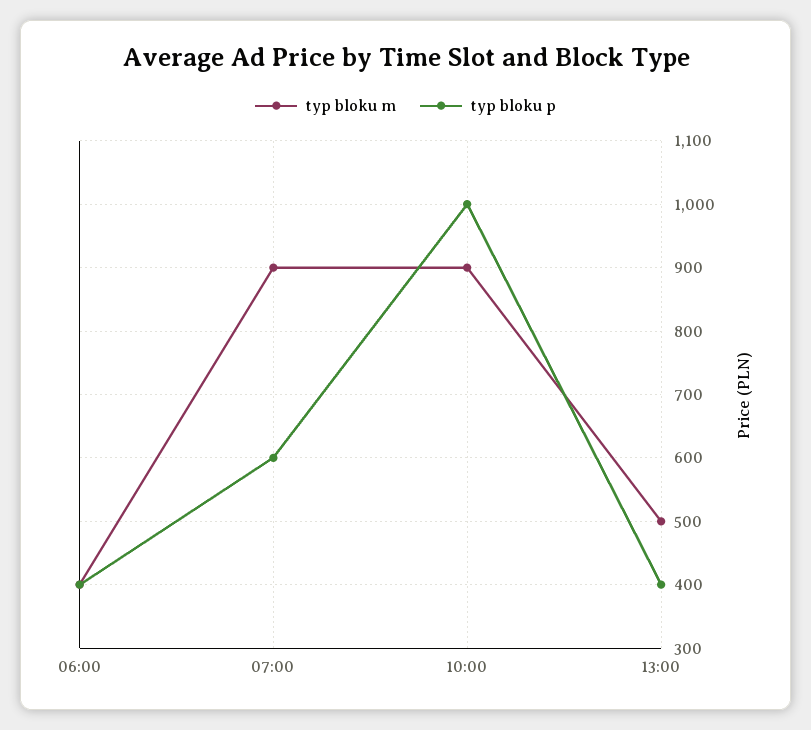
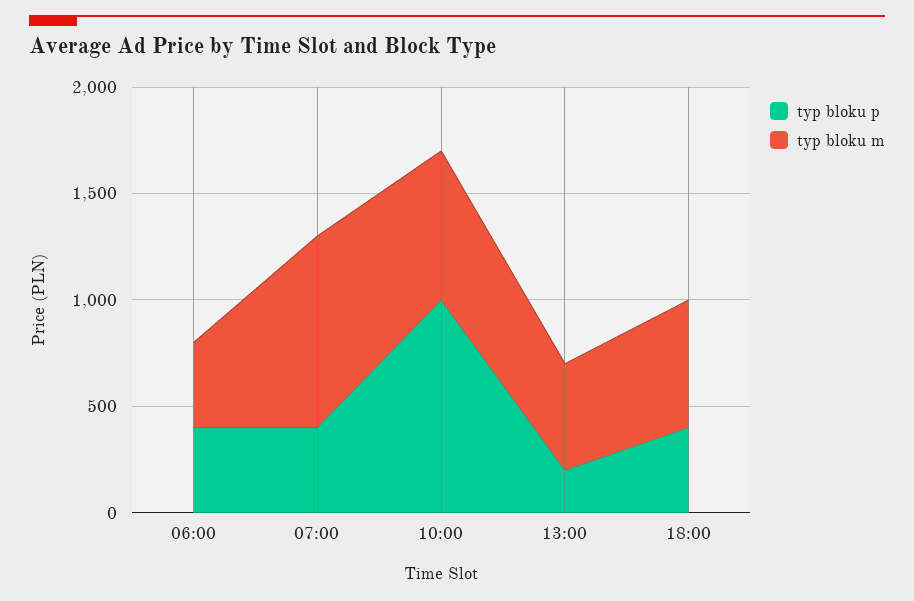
typ bloku p, 07:00: 600 -> 400
typ bloku m, 10:00: 900 -> 700
typ bloku p, 13:00: 400 -> 200
typ bloku p, 18:00: none -> 400
typ bloku m, 18:00: none -> 600

